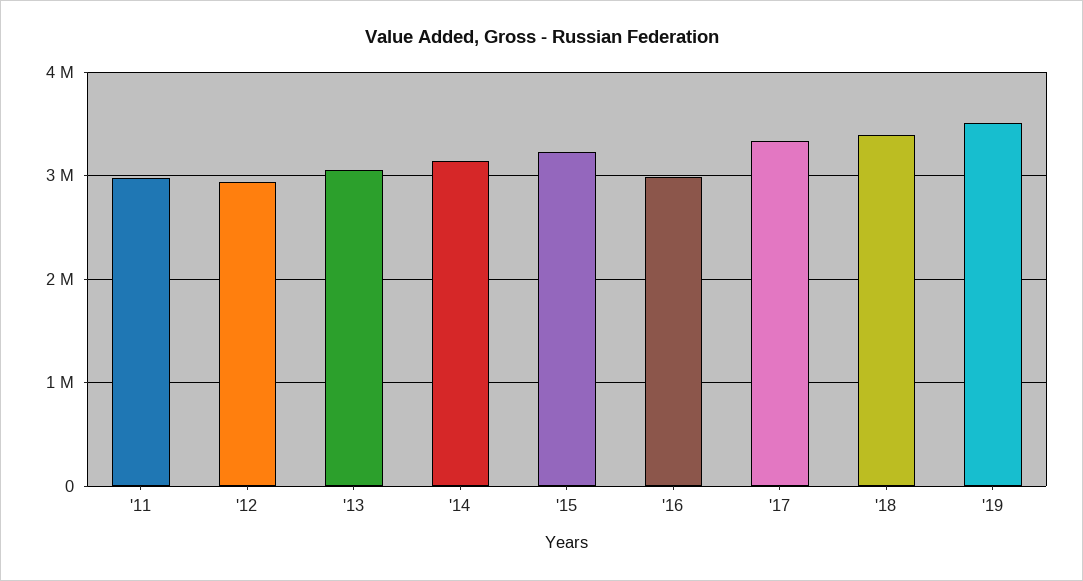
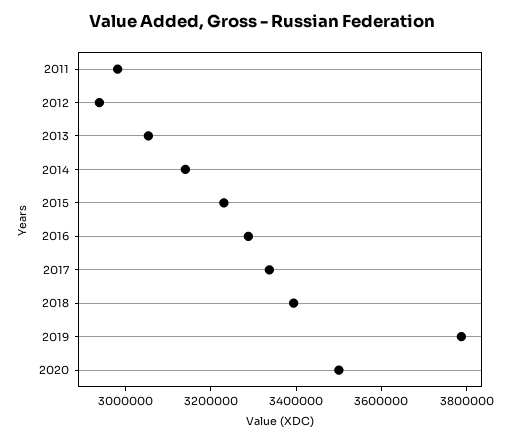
'16: 3000000 -> 3300000
'19: 3500000 -> 3800000
2020: none -> 3500000

